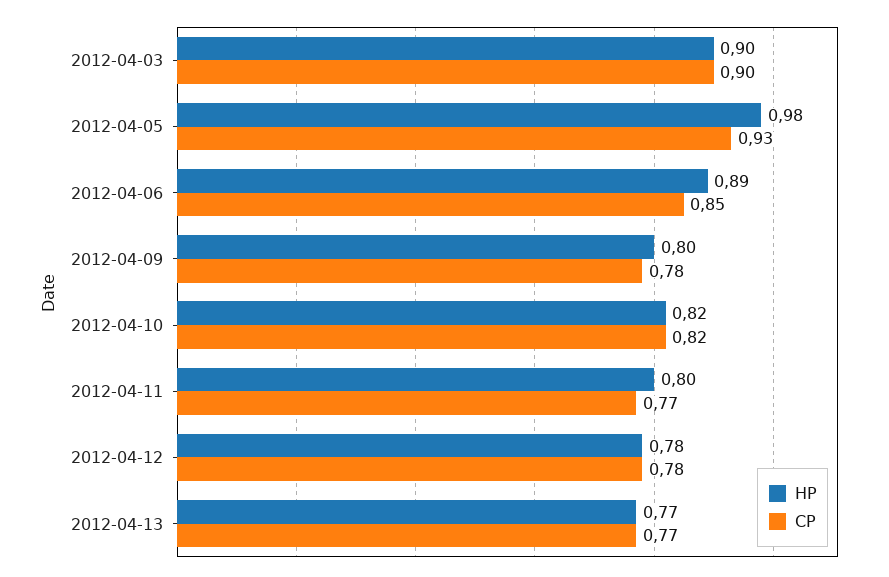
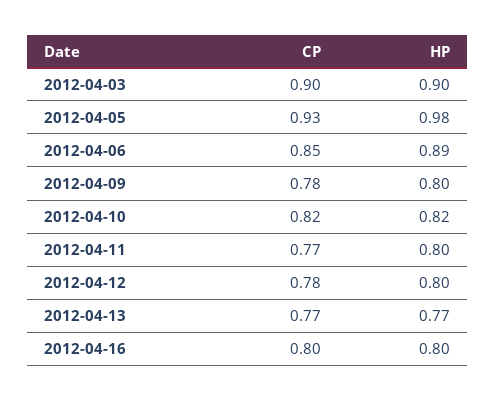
HP, 2012-04-12: 0.78 -> 0.8
CP, 2012-04-16: none -> 0.8
HP, 2012-04-16: none -> 0.8

